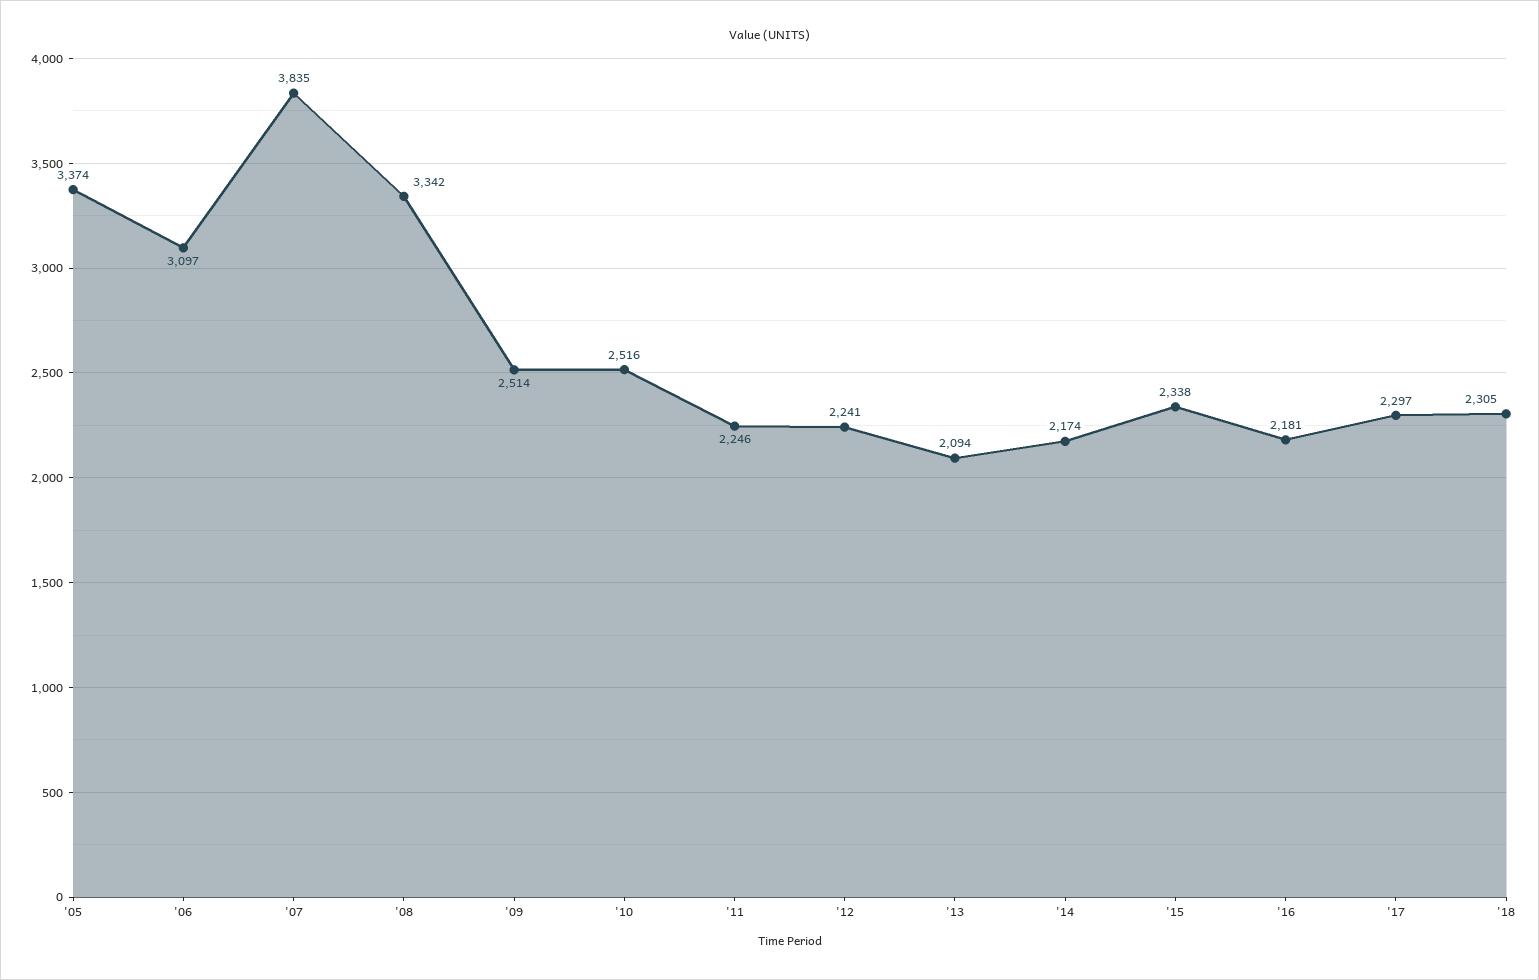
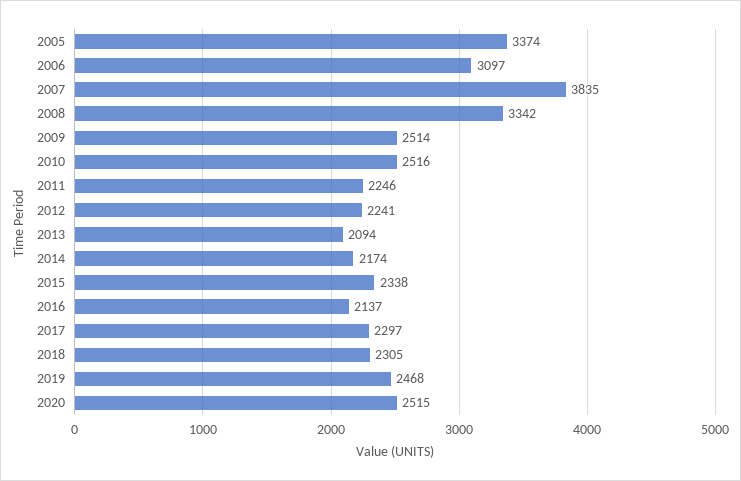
'16: 2181 -> 2137
2019: none -> 2468
2020: none -> 2515

